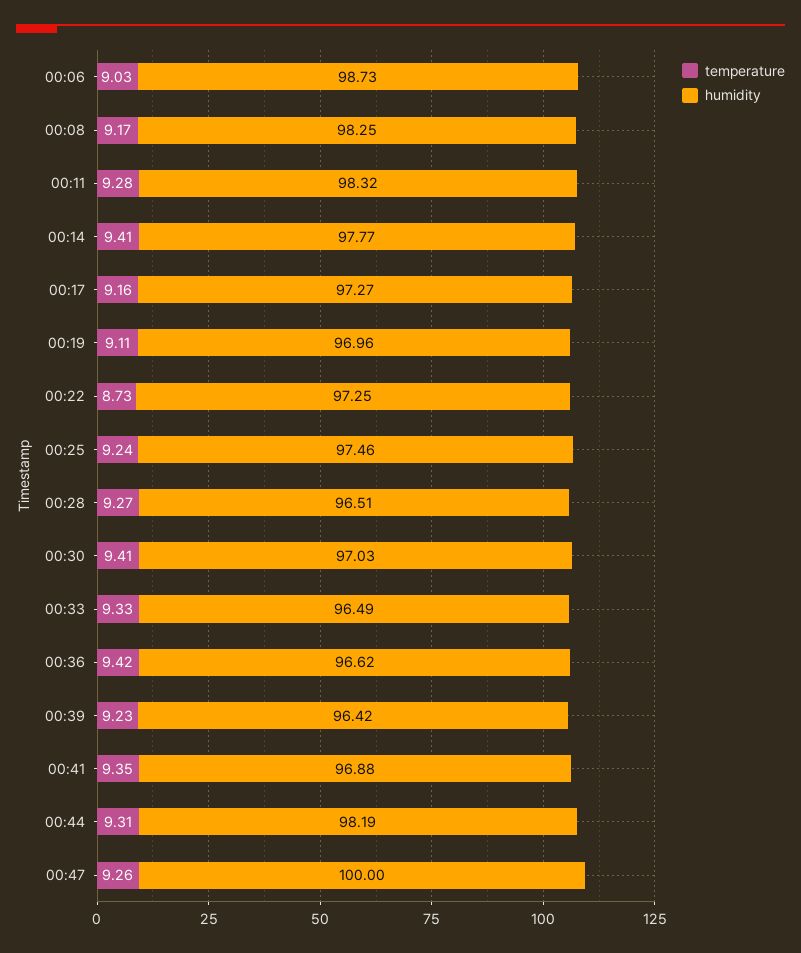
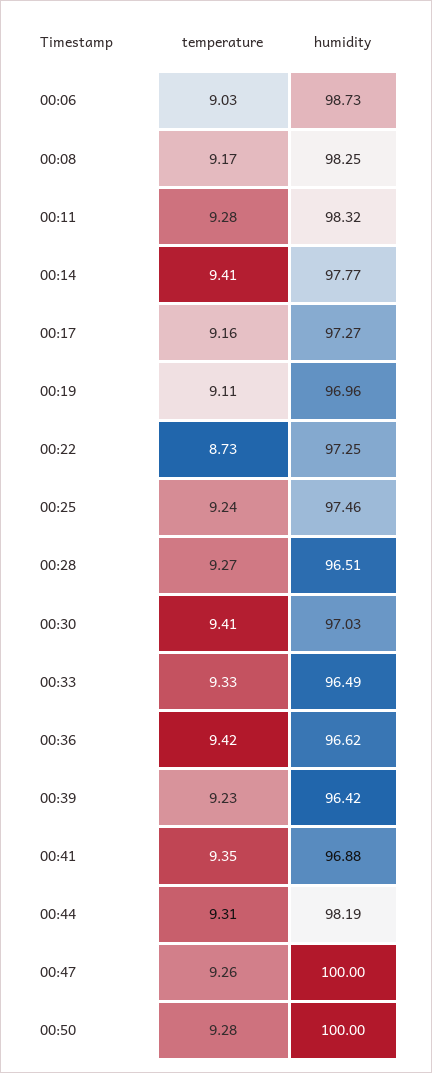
temperature, 00:50: none -> 9.28
humidity, 00:50: none -> 100

